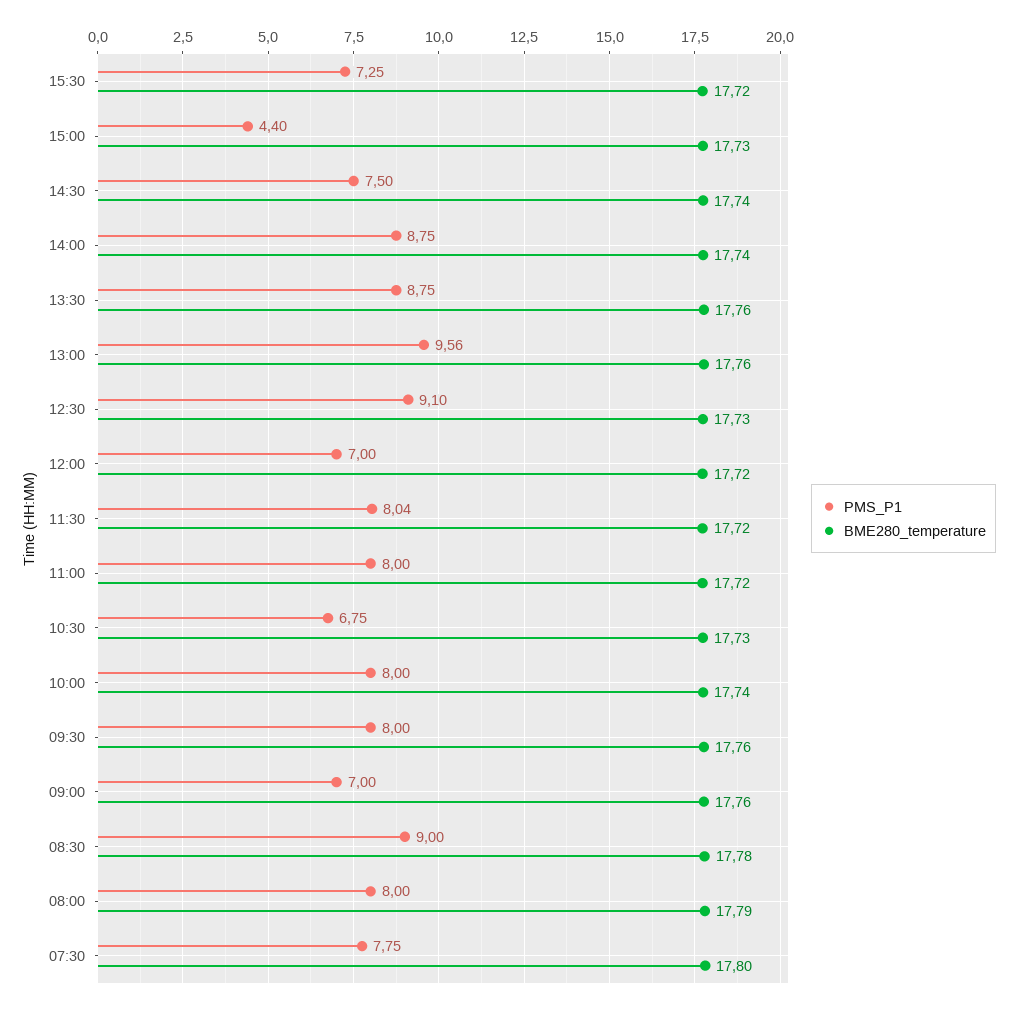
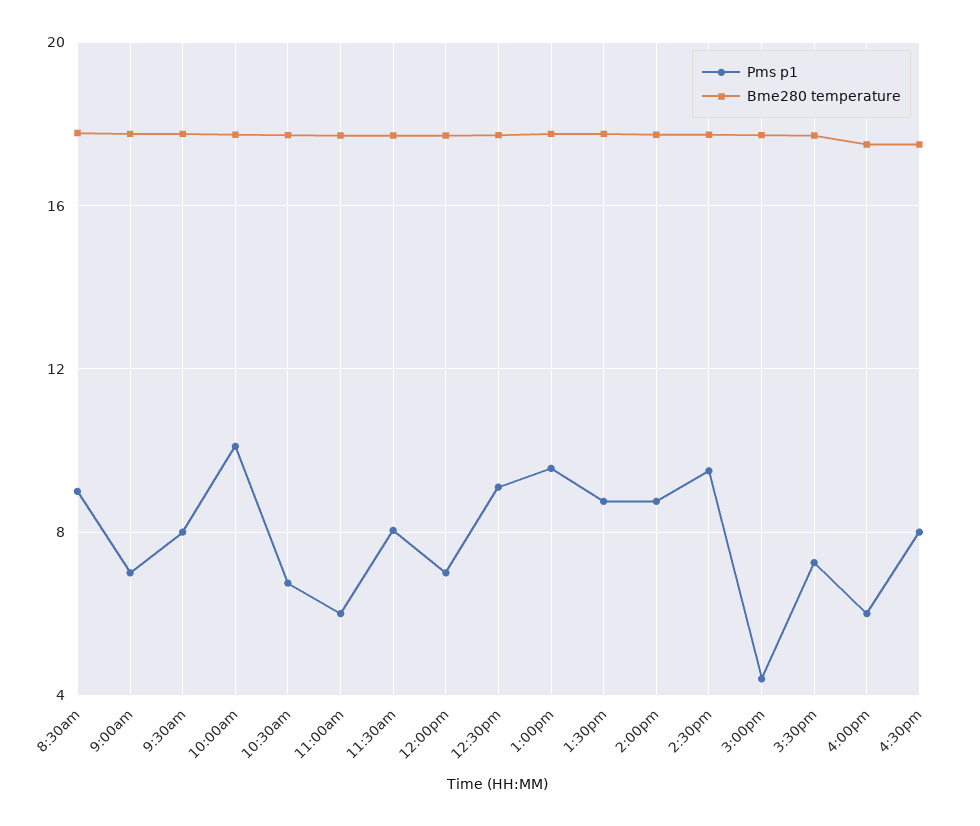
PMS_P1, 14:30: 7.5 -> 9.5
PMS_P1, 11:00: 8 -> 6
PMS_P1, 10:00: 8 -> 10
PMS_P1, 08:00: 8 -> none
BME280_temperature, 08:00: 17.79 -> none
PMS_P1, 07:30: 7.75 -> none
BME280_temperature, 07:30: 17.8 -> none
PMS_P1, 4:00pm: none -> 6
BME280_temperature, 4:00pm: none -> 17.5
PMS_P1, 4:30pm: none -> 8
BME280_temperature, 4:30pm: none -> 17.5

